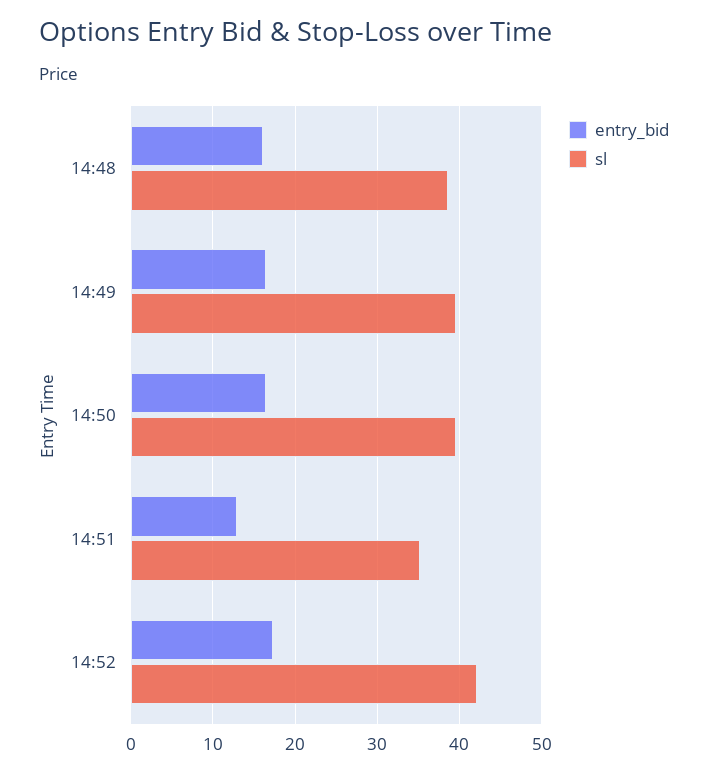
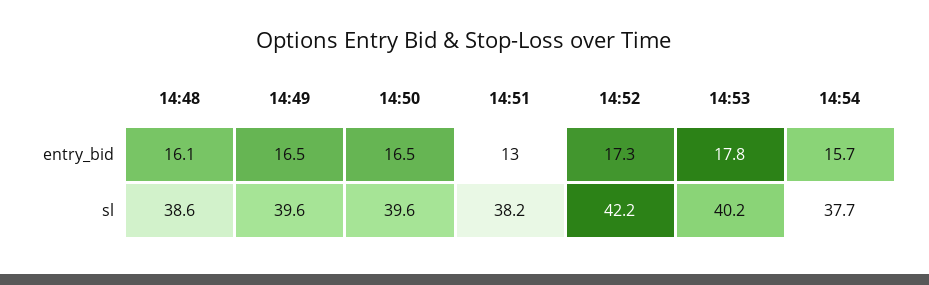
sl, 14:51: 35 -> 38.2
entry_bid, 14:53: none -> 17.8
entry_bid, 14:54: none -> 15.7
sl, 14:53: none -> 40.2
sl, 14:54: none -> 37.7

